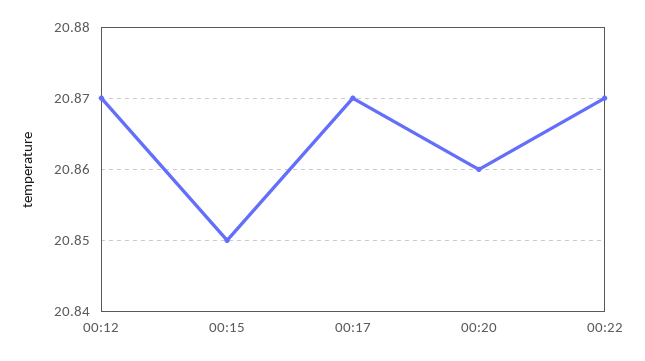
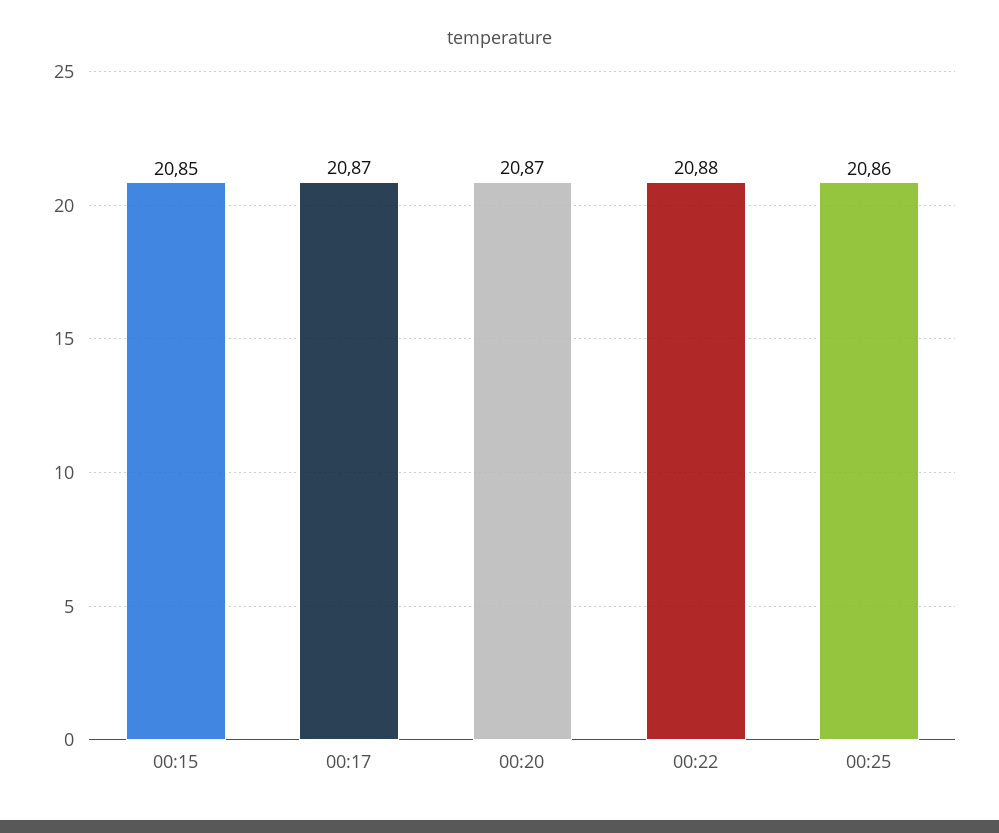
00:12: 20.87 -> none
00:20: 20.86 -> 20.87
00:22: 20.87 -> 20.88
00:25: none -> 20.86

